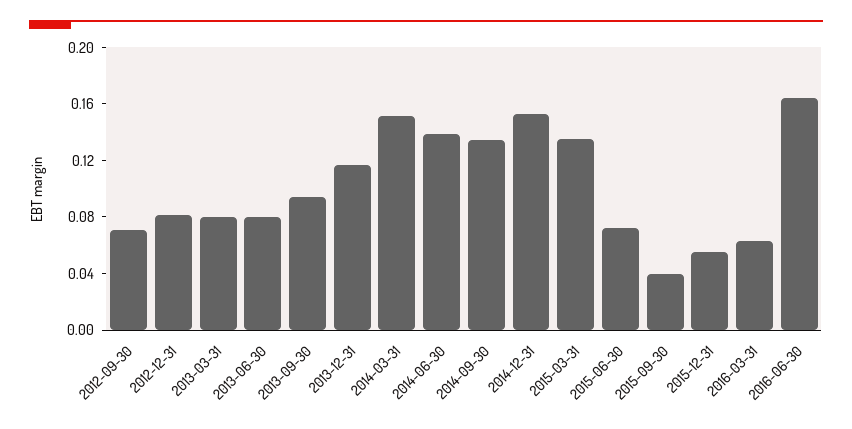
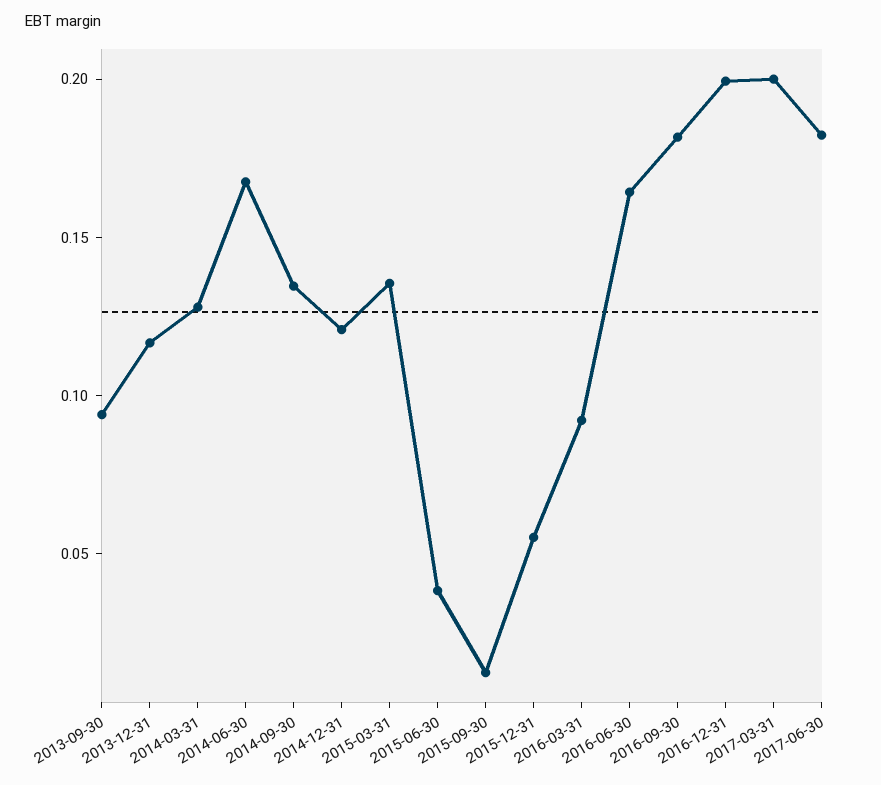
2012-09-30: 0.07 -> none
2012-12-31: 0.08 -> none
2013-03-31: 0.08 -> none
2013-06-30: 0.08 -> none
2014-03-31: 0.15 -> 0.13
2014-06-30: 0.14 -> 0.17
2014-12-31: 0.15 -> 0.12
2015-06-30: 0.07 -> 0.04
2015-09-30: 0.04 -> 0.01
2016-03-31: 0.06 -> 0.09
2016-09-30: none -> 0.18
2016-12-31: none -> 0.2
2017-03-31: none -> 0.2
2017-06-30: none -> 0.18

